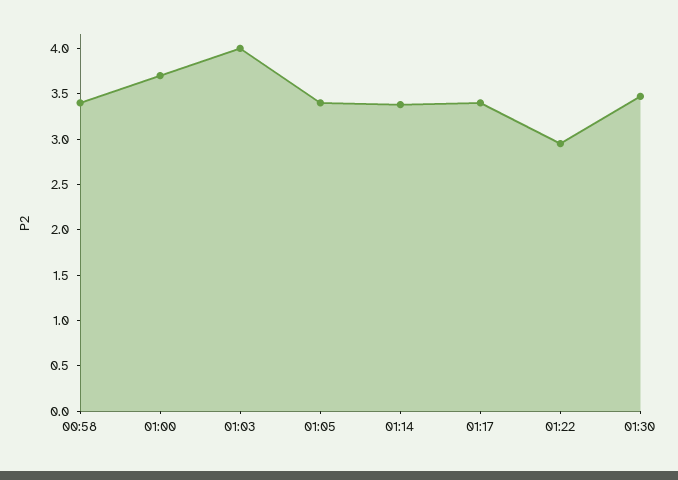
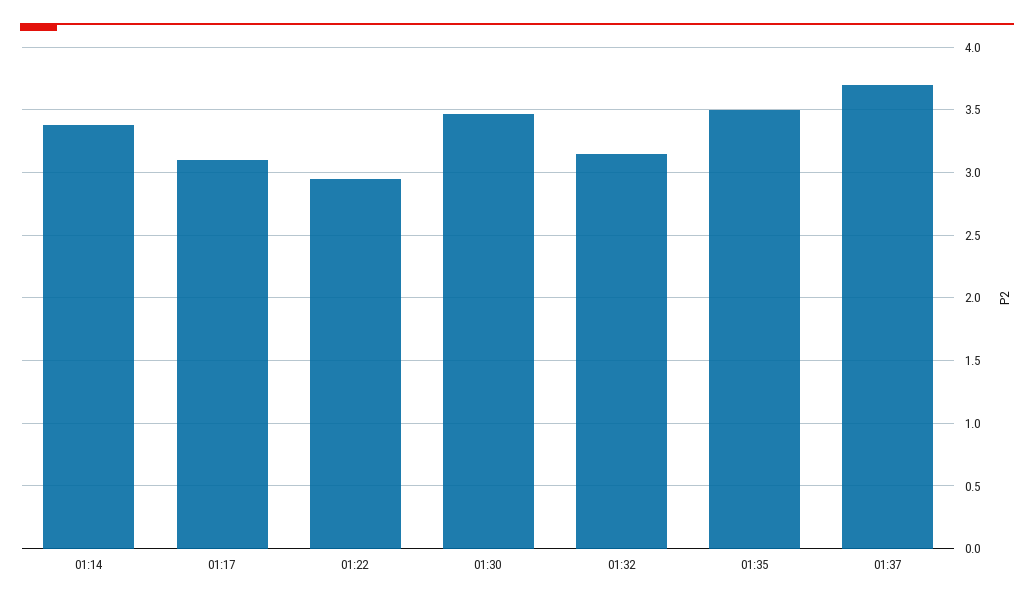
00:58: 3.4 -> none
01:00: 3.7 -> none
01:03: 4 -> none
01:05: 3.4 -> none
01:17: 3.4 -> 3.1
01:32: none -> 3.15
01:35: none -> 3.5
01:37: none -> 3.7

